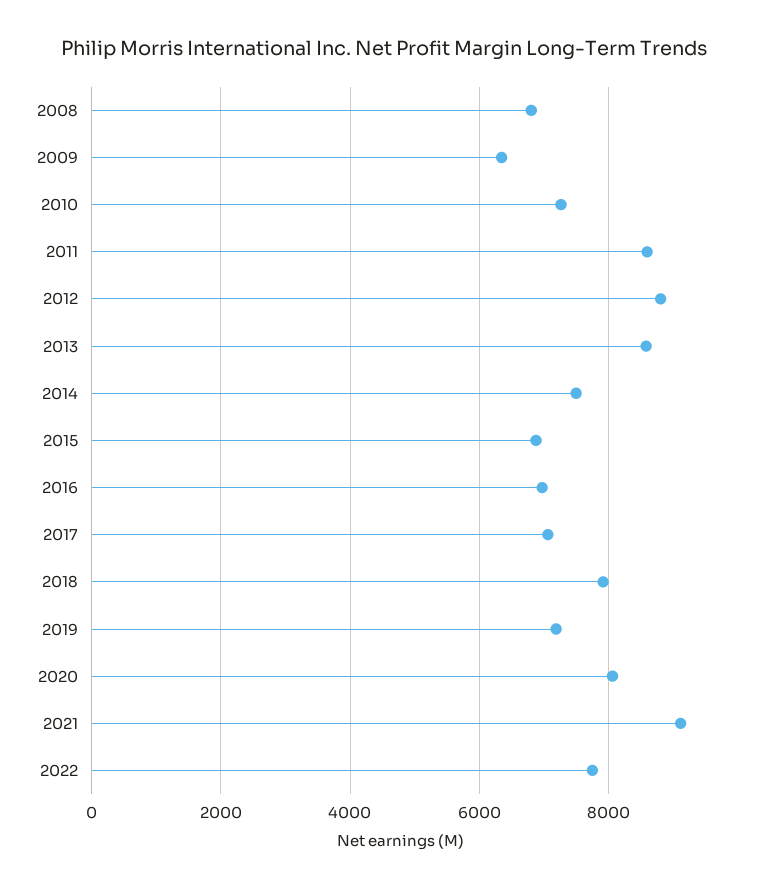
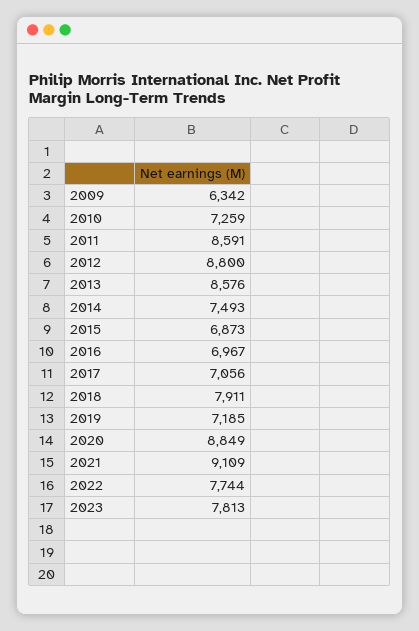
2008: 6800 -> none
2020: 8000 -> 8849
2023: none -> 7813

